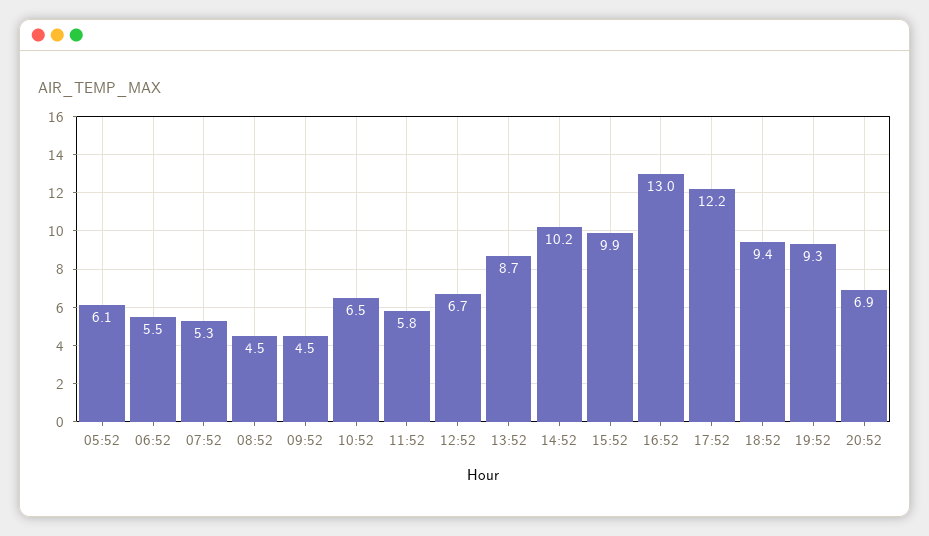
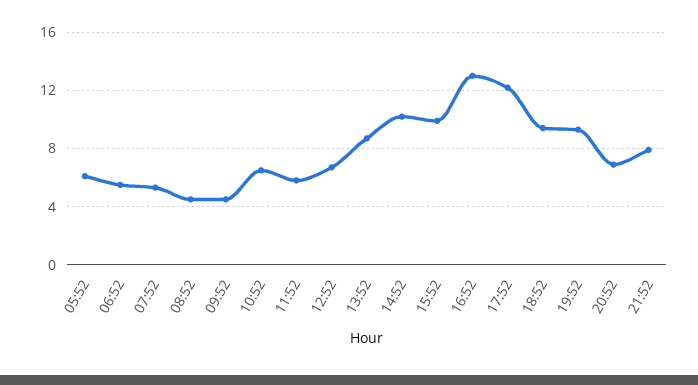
21:52: none -> 8

